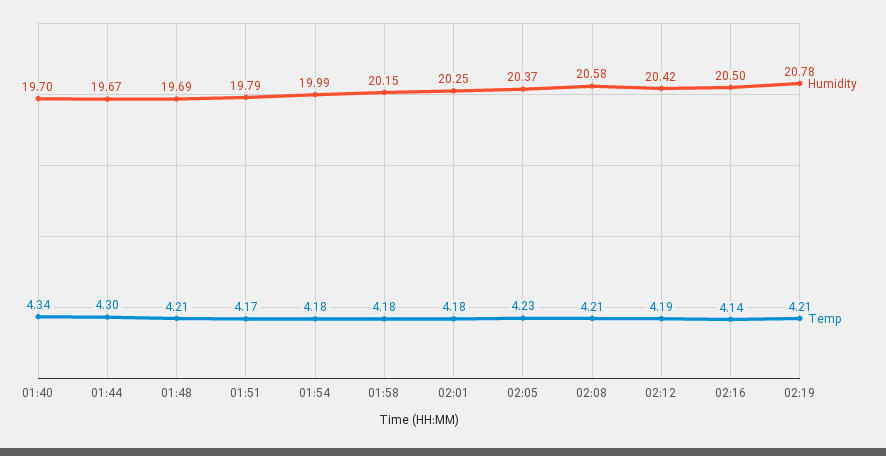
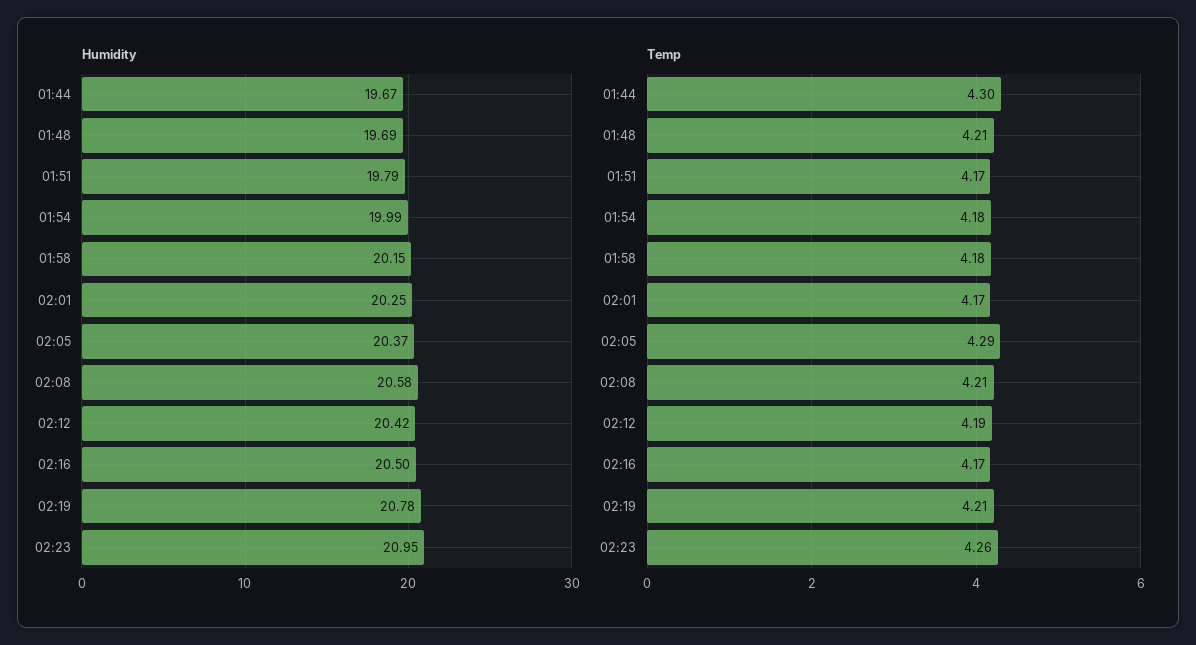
Humidity, 01:40: 19.7 -> none
Temp, 01:40: 4.34 -> none
Temp, 02:01: 4.18 -> 4.17
Temp, 02:05: 4.23 -> 4.29
Temp, 02:16: 4.14 -> 4.17
Humidity, 02:23: none -> 20.95
Temp, 02:23: none -> 4.26

